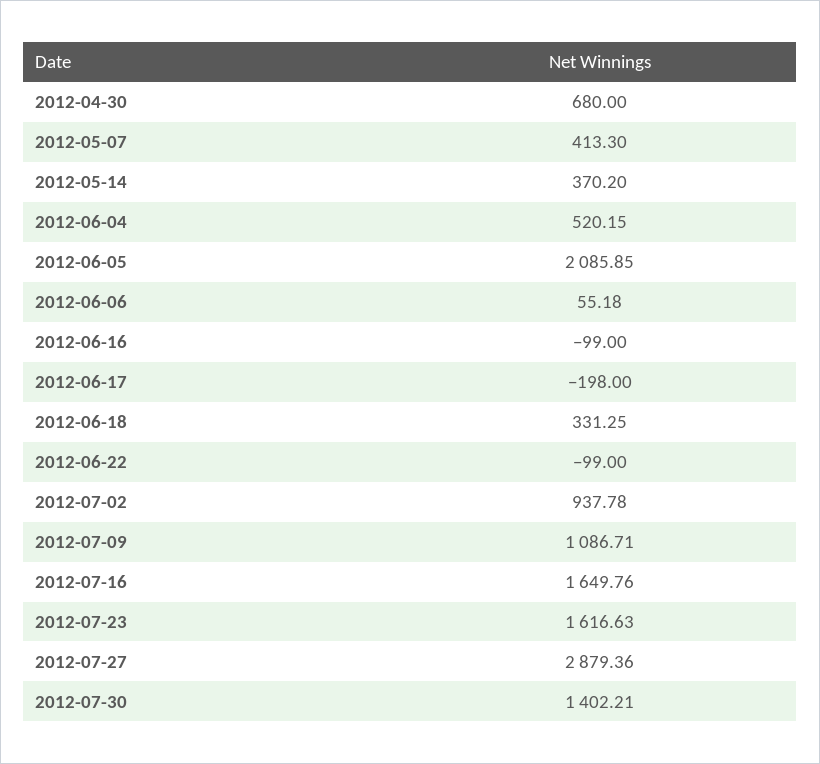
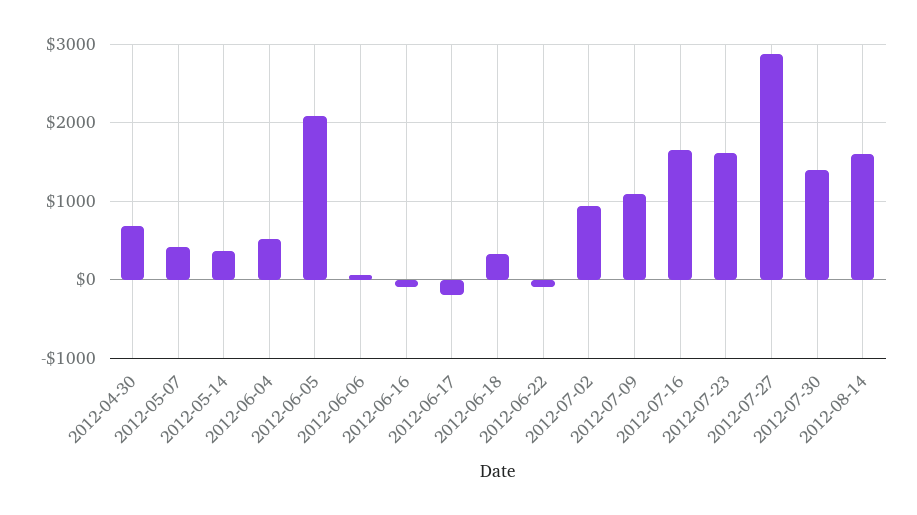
2012-08-14: none -> 1600

